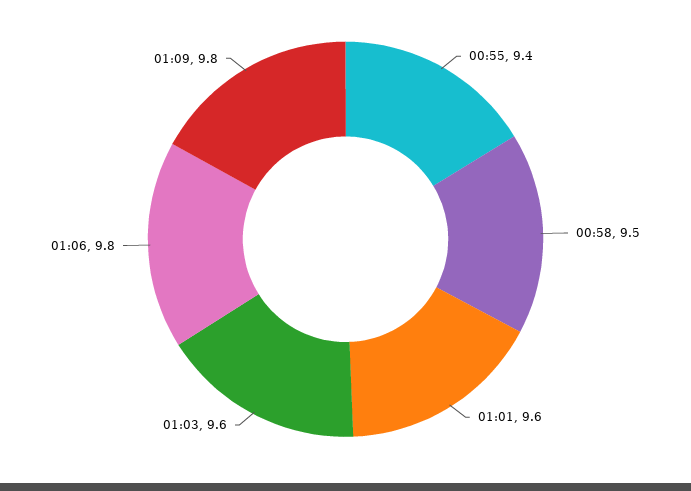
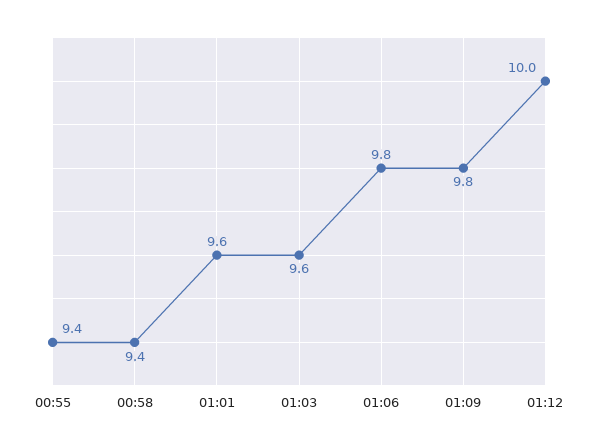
00:58: 9.5 -> 9.4
01:12: none -> 10

